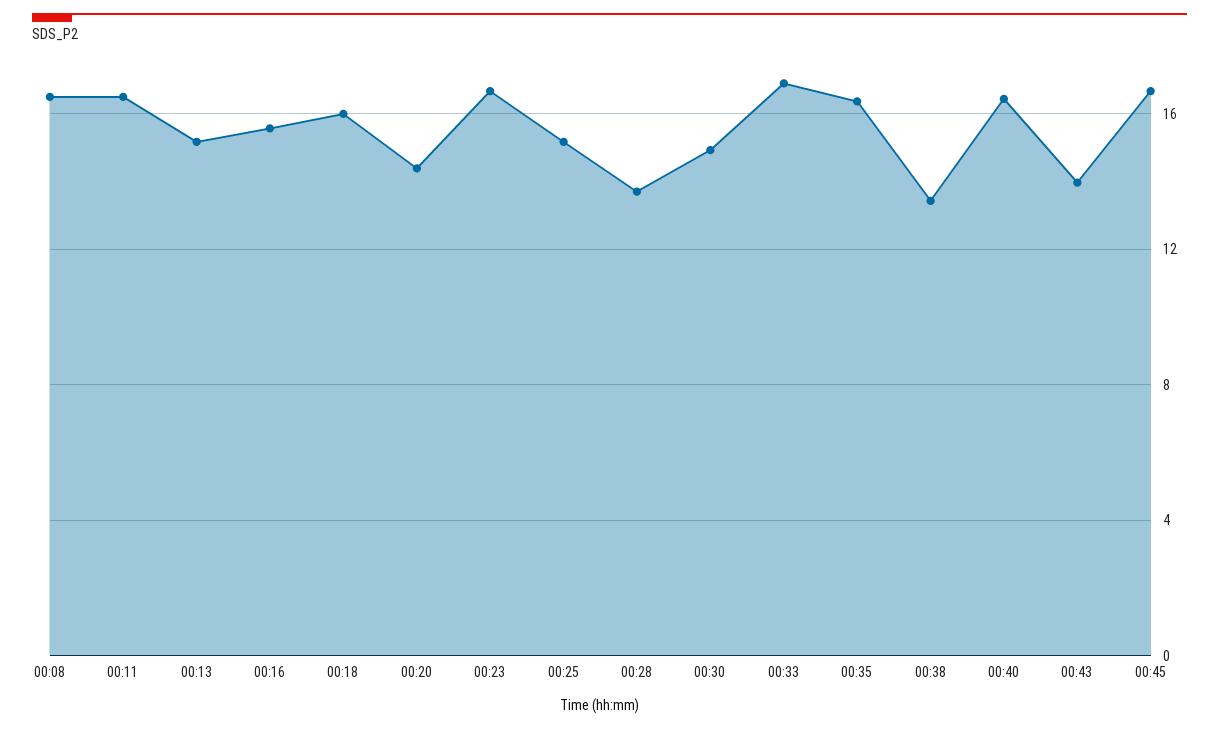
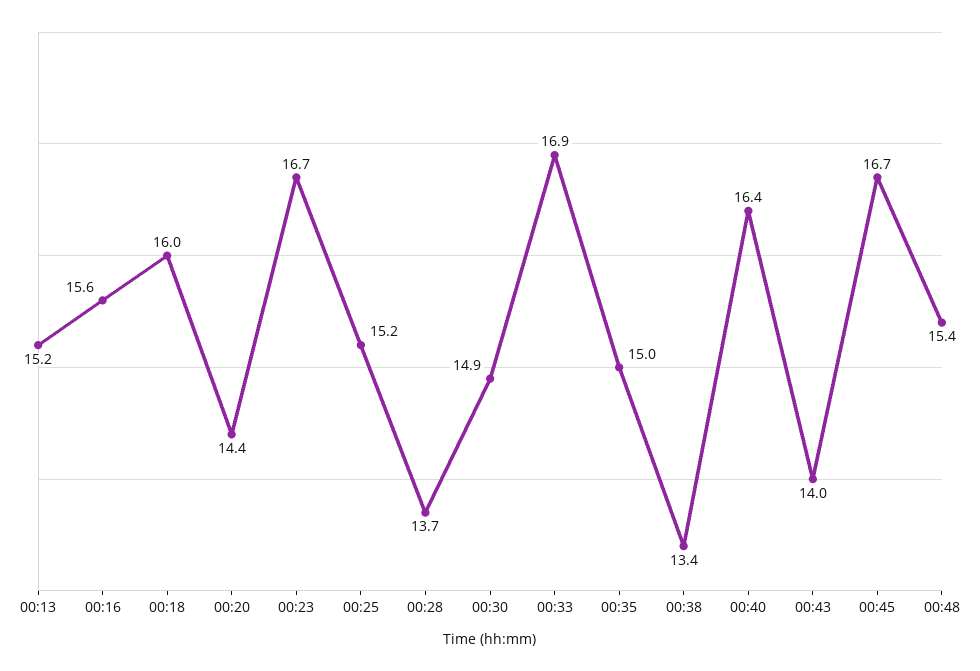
00:08: 16.5 -> none
00:11: 16.5 -> none
00:35: 16.5 -> 15
00:48: none -> 15.4

